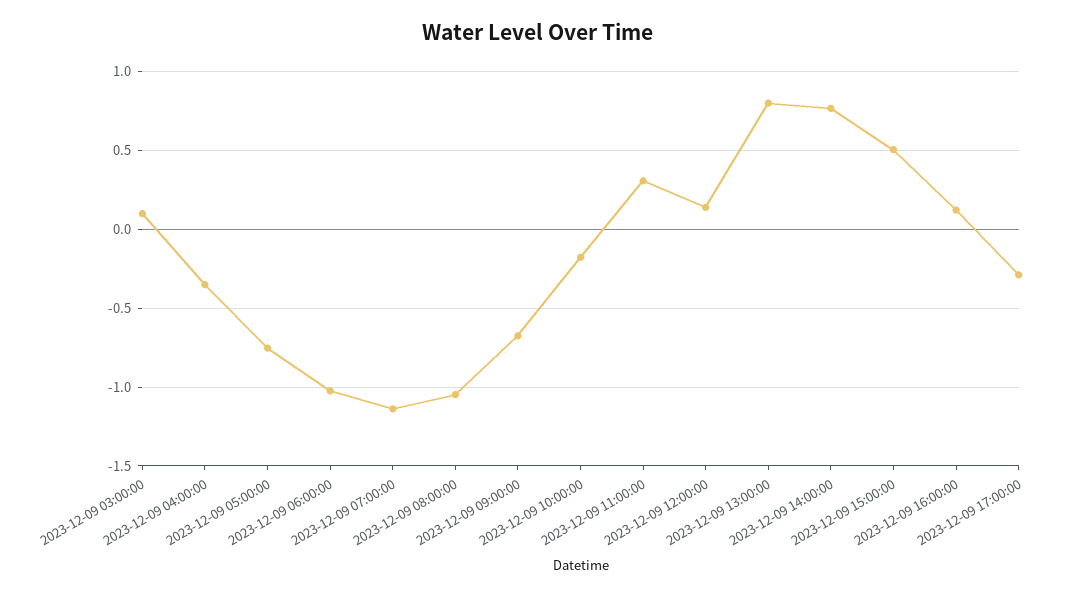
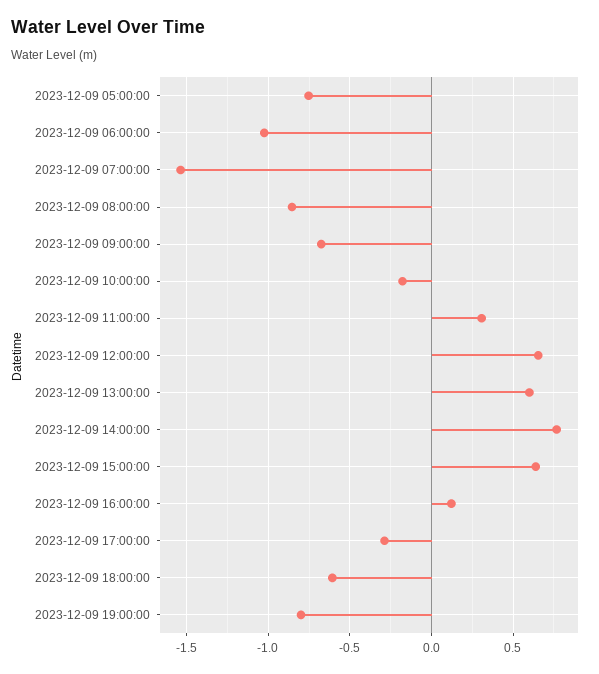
2023-12-09 03:00:00: 0.1 -> none
2023-12-09 04:00:00: -0.35 -> none
2023-12-09 07:00:00: -1.15 -> -1.55
2023-12-09 08:00:00: -1.05 -> -0.85
2023-12-09 12:00:00: 0.15 -> 0.65
2023-12-09 13:00:00: 0.8 -> 0.6
2023-12-09 15:00:00: 0.5 -> 0.65
2023-12-09 18:00:00: none -> -0.6
2023-12-09 19:00:00: none -> -0.8

